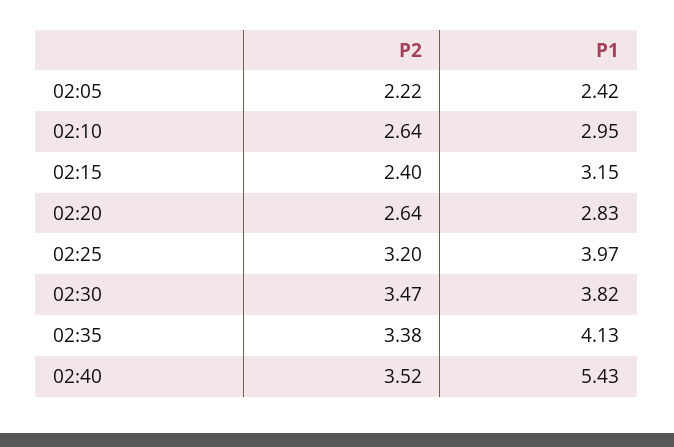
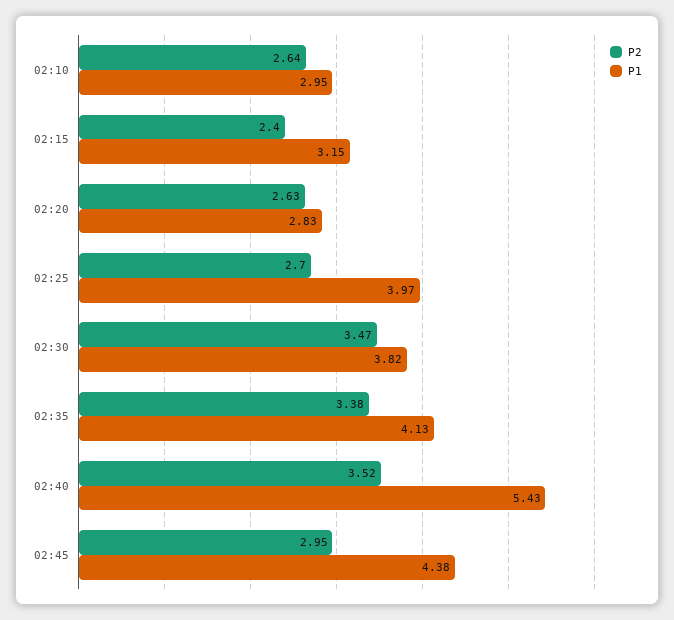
P2, 02:05: 2.22 -> none
P1, 02:05: 2.42 -> none
P2, 02:20: 2.64 -> 2.63
P2, 02:25: 3.2 -> 2.7
P2, 02:45: none -> 2.95
P1, 02:45: none -> 4.38

